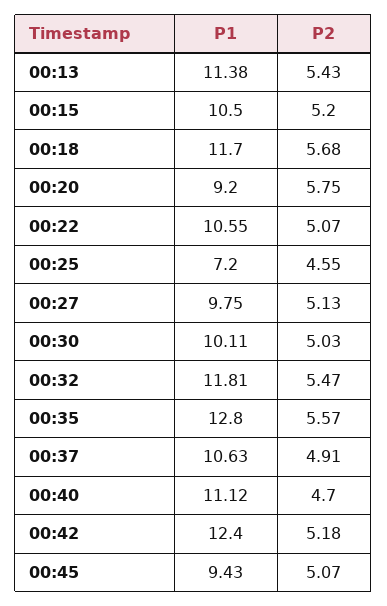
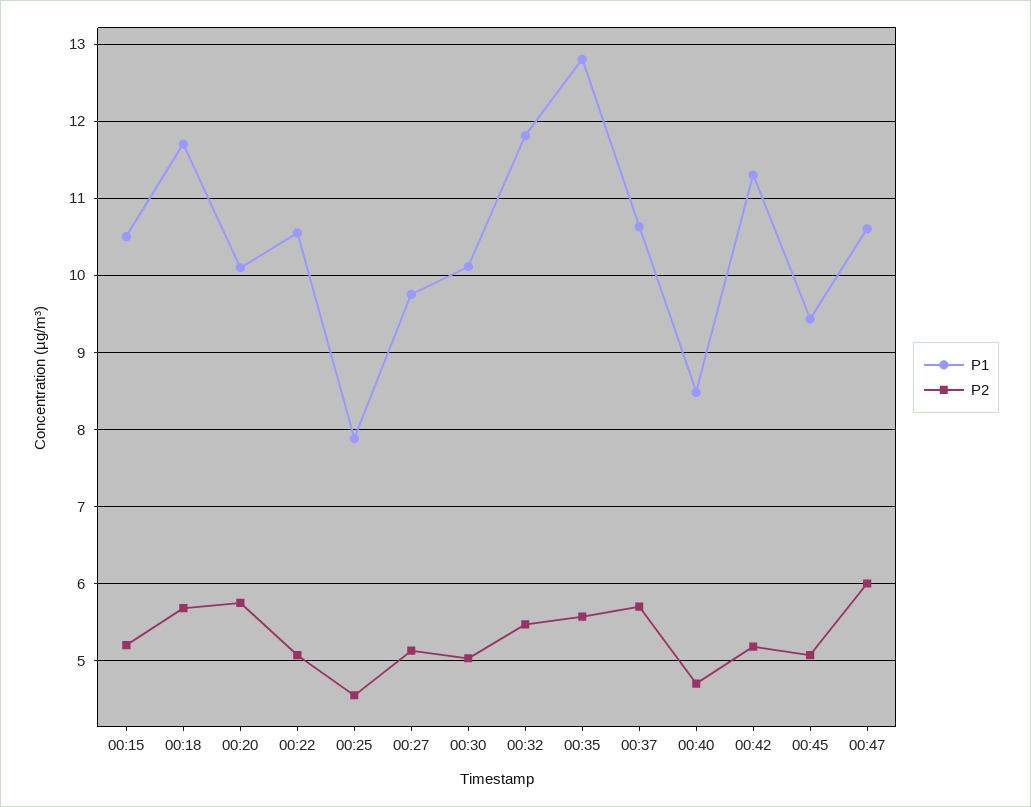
P1, 00:13: 11.38 -> none
P2, 00:13: 5.43 -> none
P1, 00:20: 9.2 -> 10.1
P1, 00:25: 7.2 -> 7.9
P2, 00:37: 4.91 -> 5.7
P1, 00:40: 11.12 -> 8.5
P1, 00:42: 12.4 -> 11.3
P1, 00:47: none -> 10.6
P2, 00:47: none -> 6

